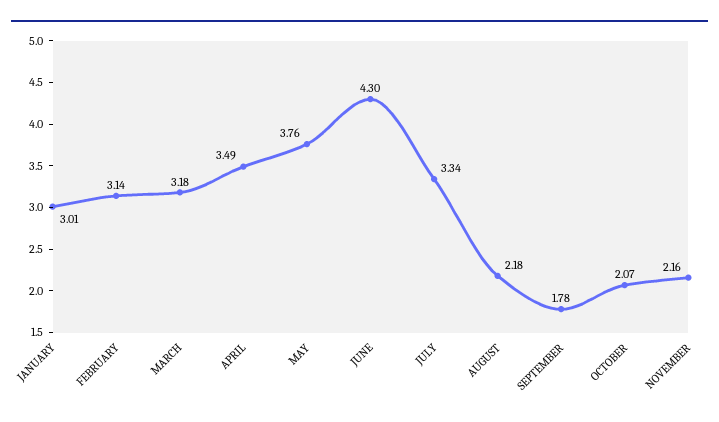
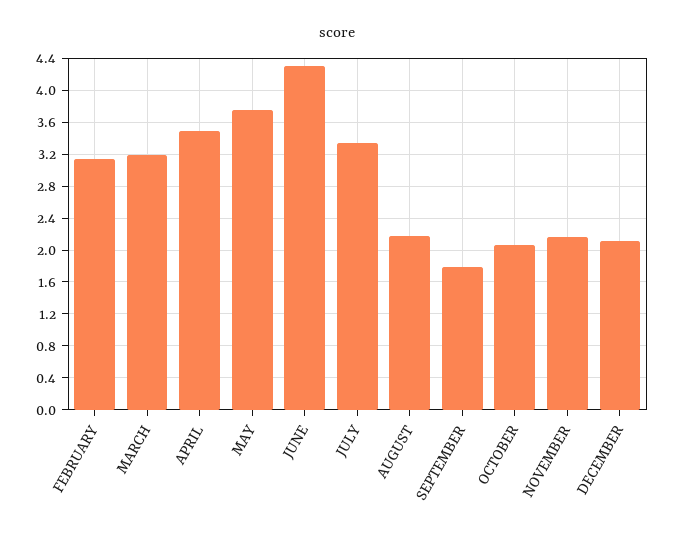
JANUARY: 3.01 -> none
DECEMBER: none -> 2.1

